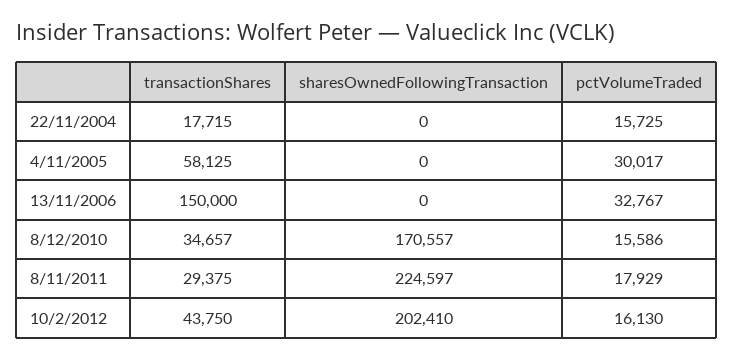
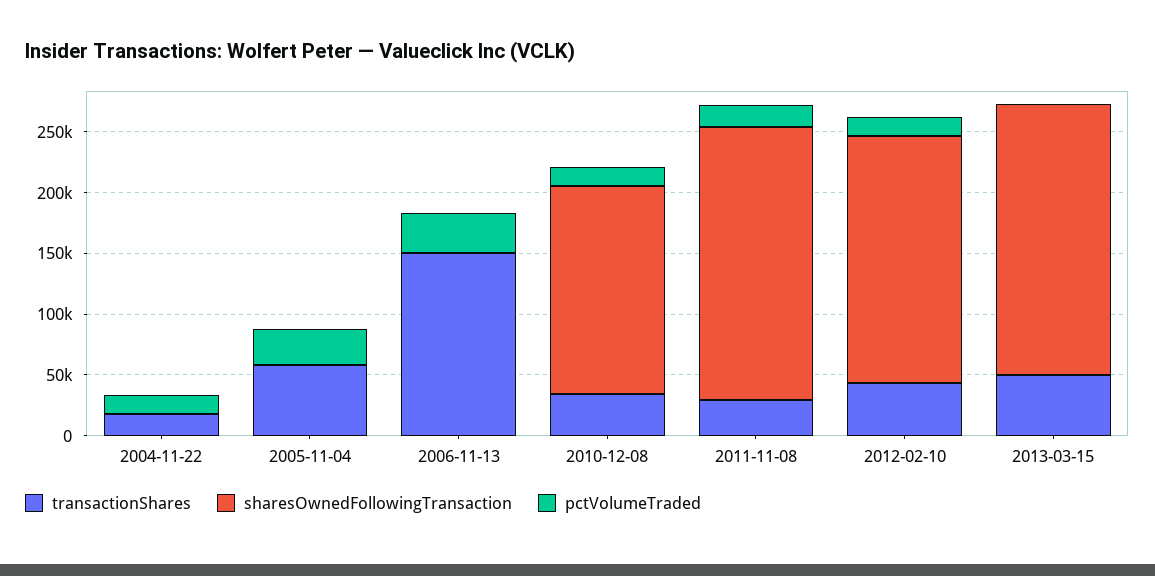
transactionShares, 2013-03-15: none -> 50000
sharesOwnedFollowingTransaction, 2013-03-15: none -> 220000
pctVolumeTraded, 2013-03-15: none -> 0

